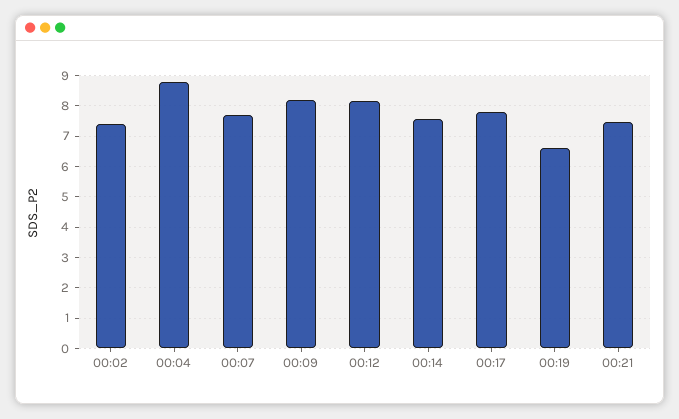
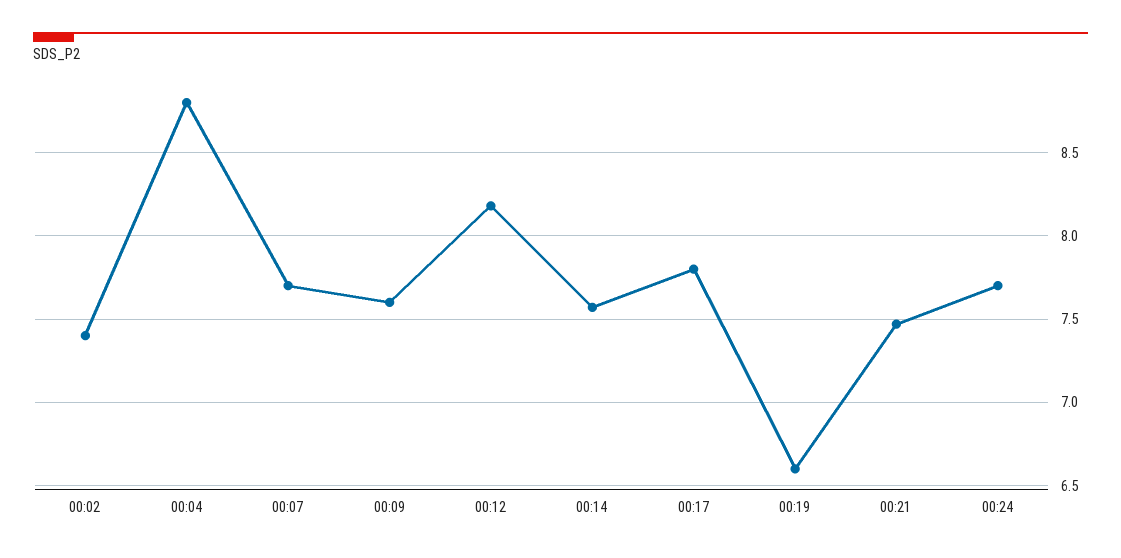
00:09: 8.2 -> 7.6
00:24: none -> 7.7

